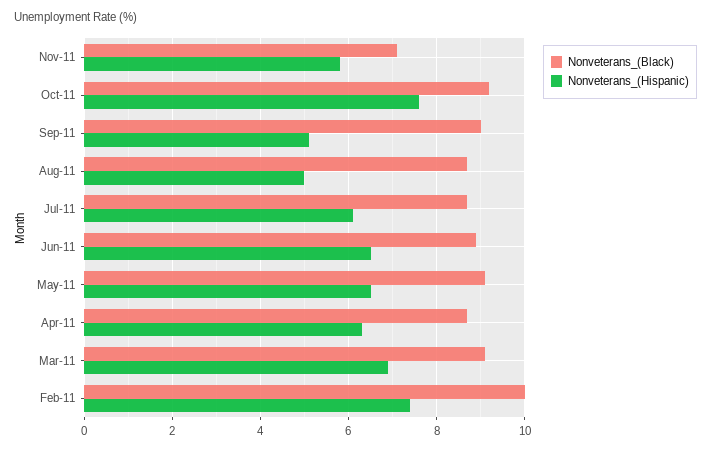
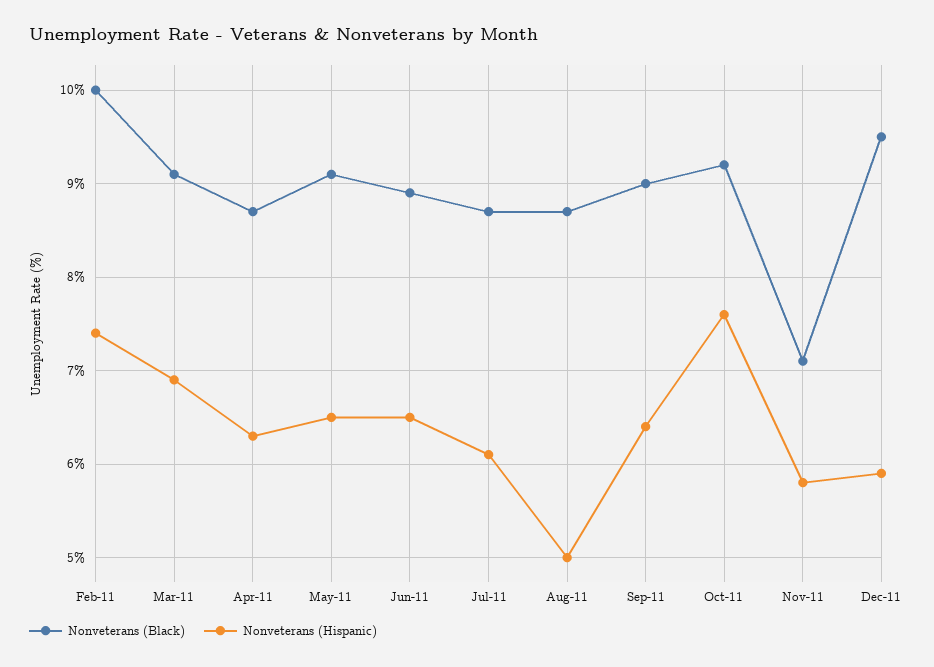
Nonveterans_(Hispanic), Sep-11: 5 -> 6.4
Nonveterans_(Black), Dec-11: none -> 9.5
Nonveterans_(Hispanic), Dec-11: none -> 5.9

